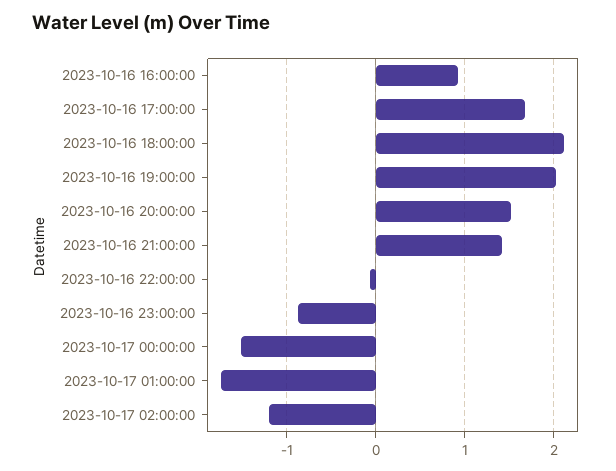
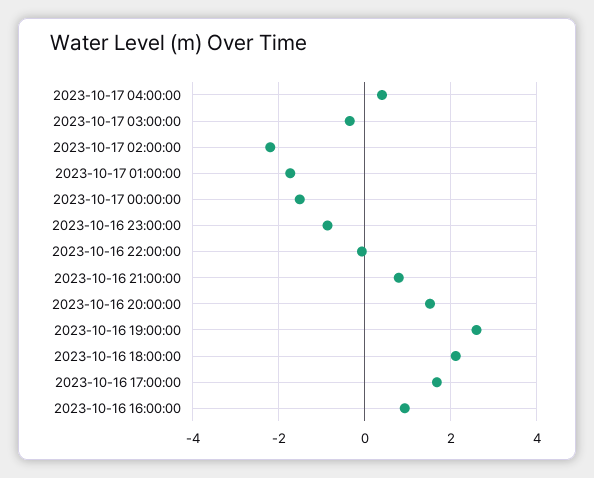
2023-10-16 19:00:00: 2 -> 2.6
2023-10-16 21:00:00: 1.4 -> 0.8
2023-10-17 02:00:00: -1.2 -> -2.2
2023-10-17 04:00:00: none -> 0.4
2023-10-17 03:00:00: none -> -0.4

